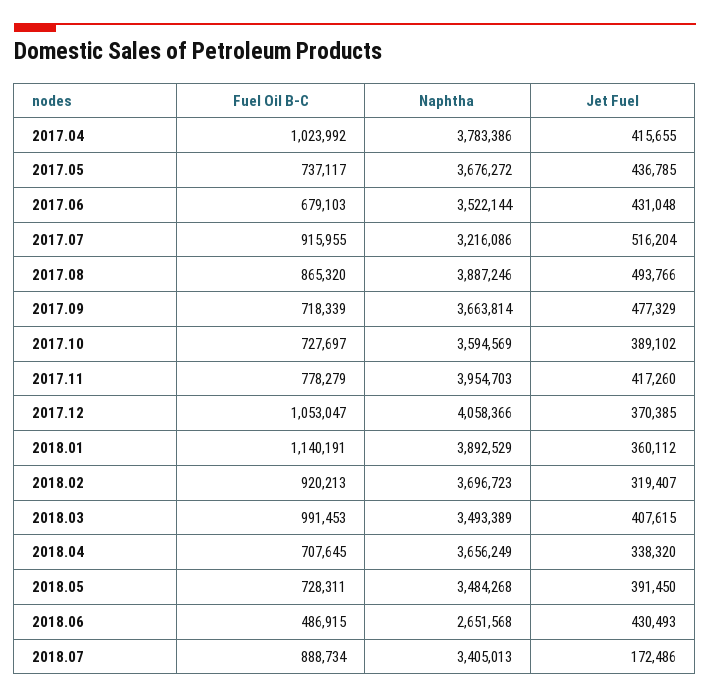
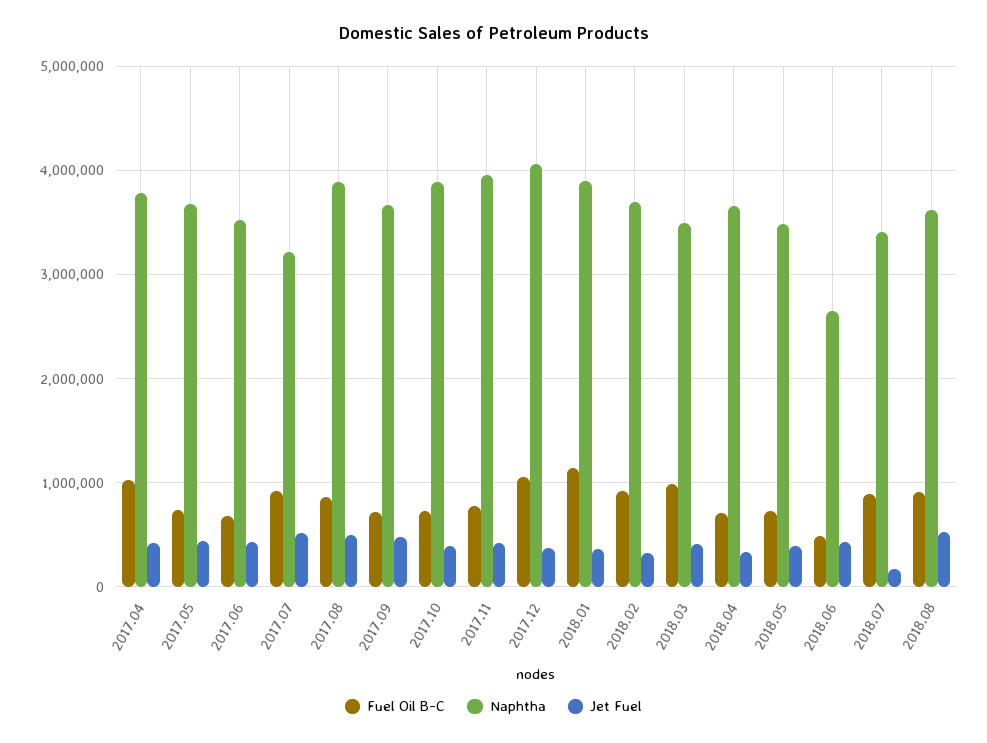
Naphtha, 2017.10: 3594569 -> 3900000
Fuel Oil B-C, 2018.08: none -> 900000
Naphtha, 2018.08: none -> 3600000
Jet Fuel, 2018.08: none -> 500000

